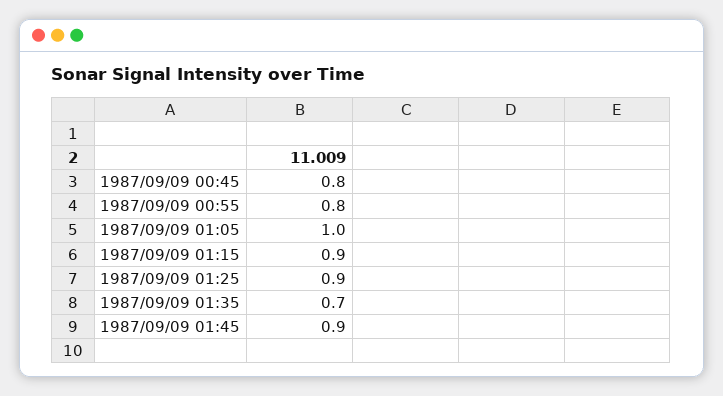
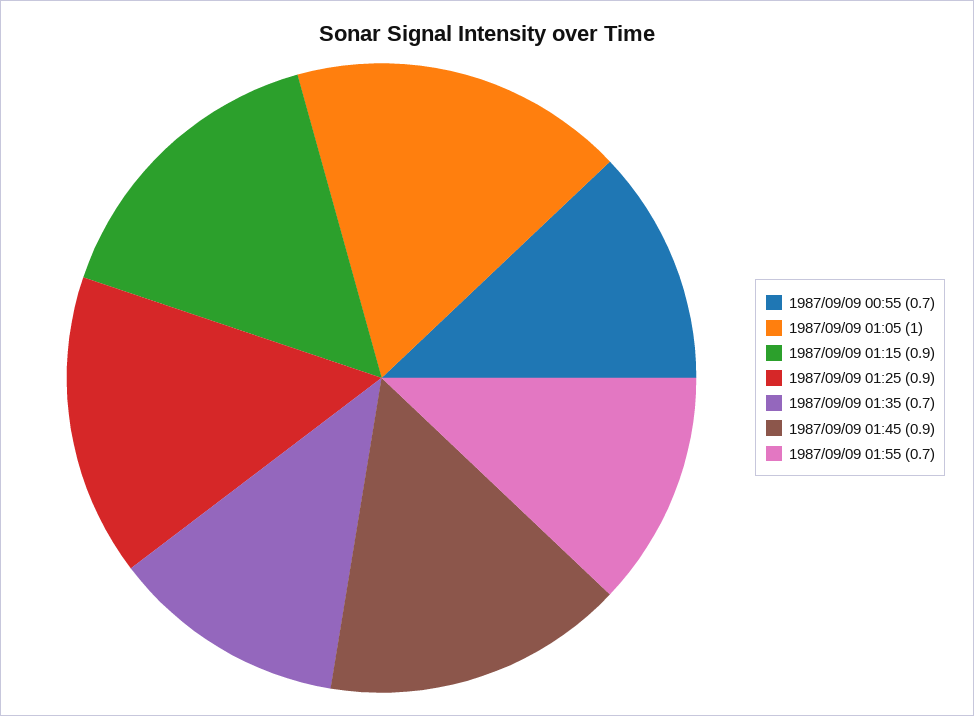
1987/09/09 00:45: 0.8 -> none
1987/09/09 00:55: 0.8 -> 0.7
1987/09/09 01:55: none -> 0.7

